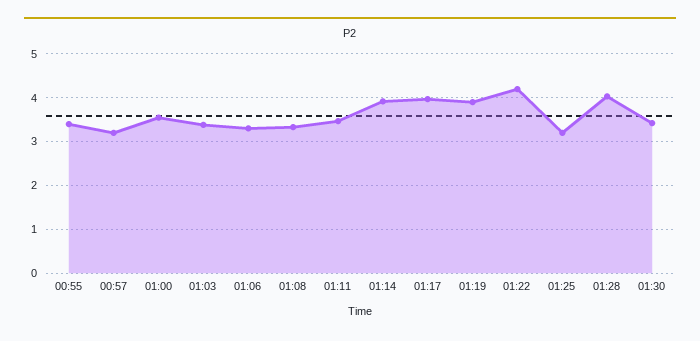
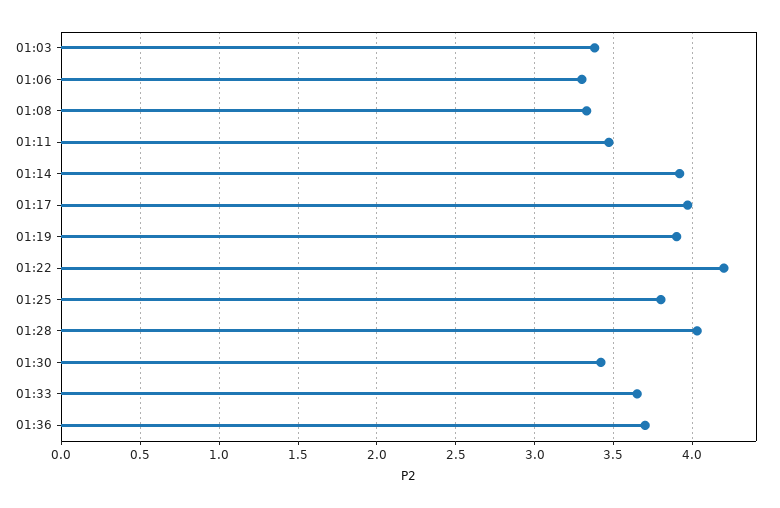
00:55: 3.4 -> none
00:57: 3.2 -> none
01:00: 3.6 -> none
01:25: 3.2 -> 3.8
01:33: none -> 3.65
01:36: none -> 3.7

